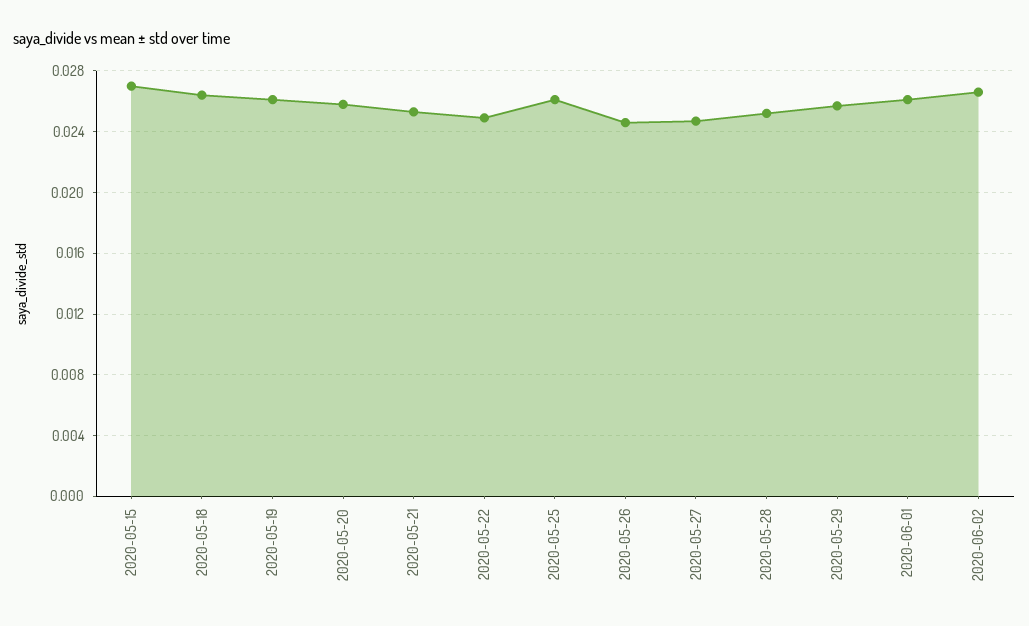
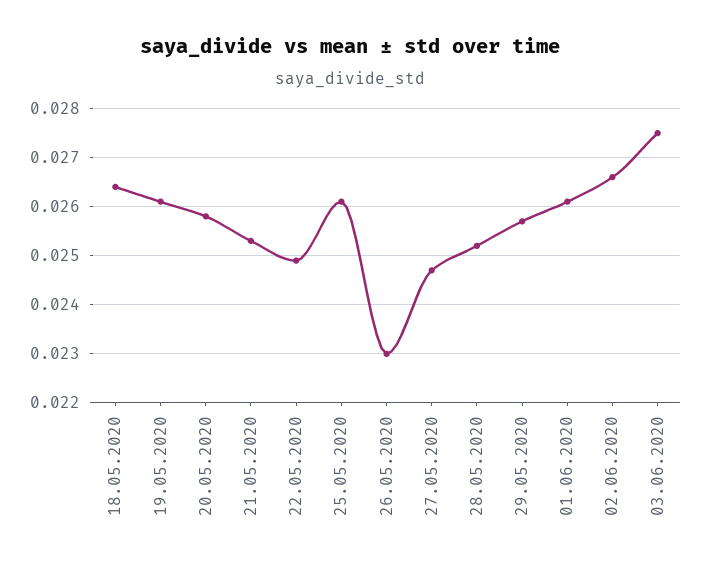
2020-05-15: 0.027 -> none
2020-05-26: 0.0245 -> 0.023
03.06.2020: none -> 0.0275

